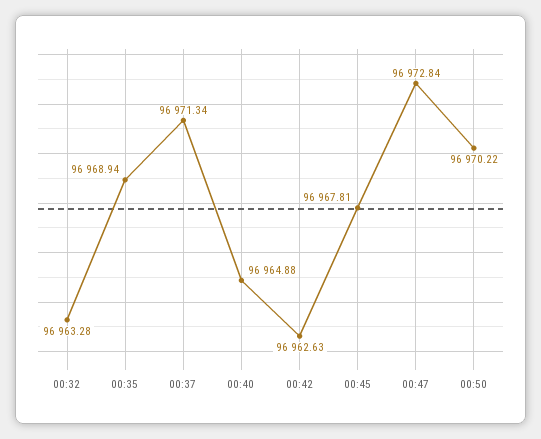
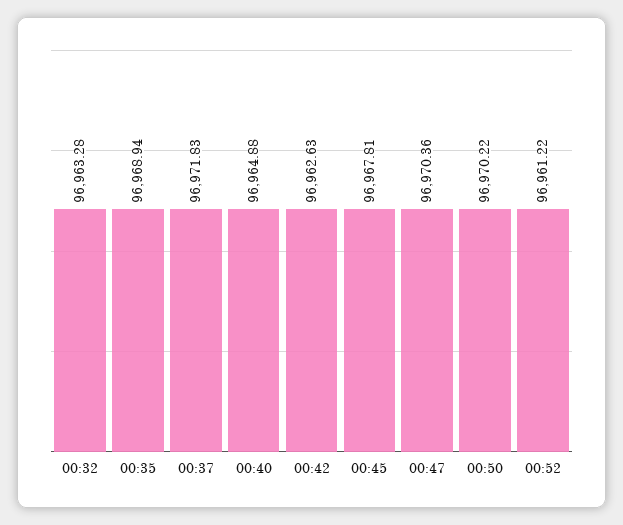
00:37: 96971.34 -> 96971.83
00:47: 96972.84 -> 96970.36
00:52: none -> 96961.22

